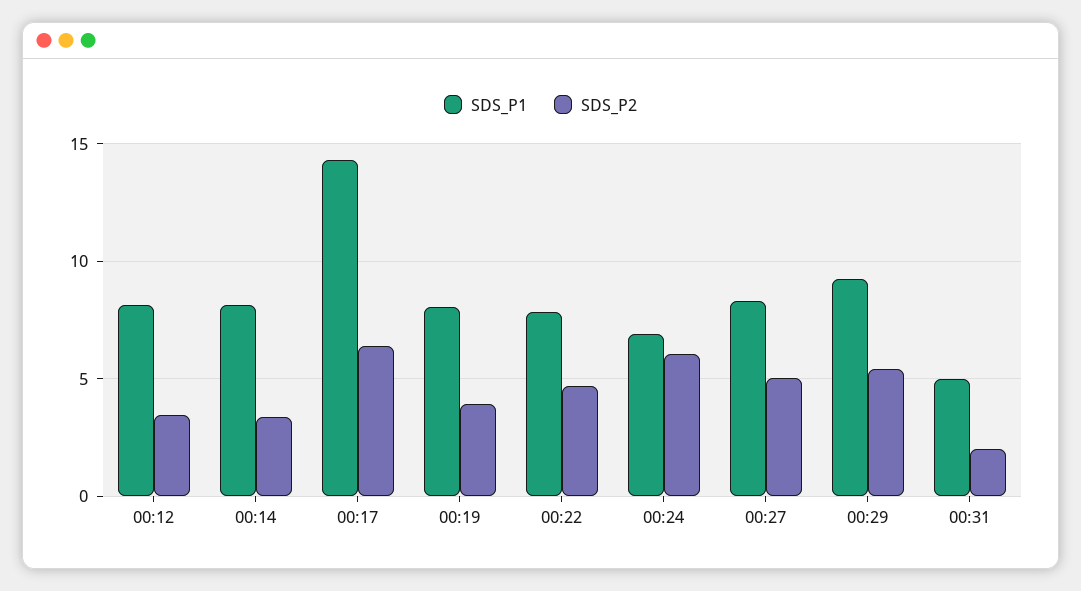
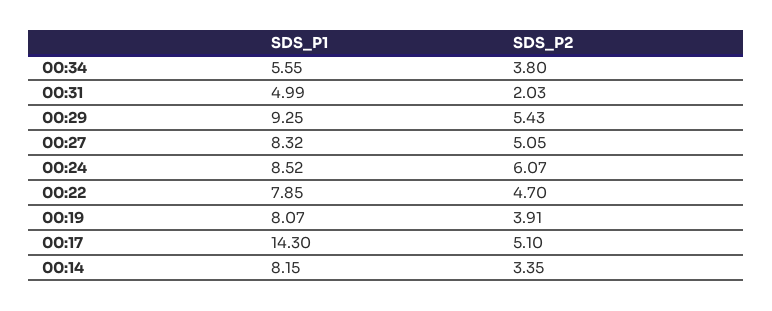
SDS_P1, 00:12: 8 -> none
SDS_P2, 00:12: 3.5 -> none
SDS_P2, 00:17: 6.5 -> 5.1
SDS_P1, 00:24: 7 -> 8.52
SDS_P1, 00:34: none -> 5.55
SDS_P2, 00:34: none -> 3.8

